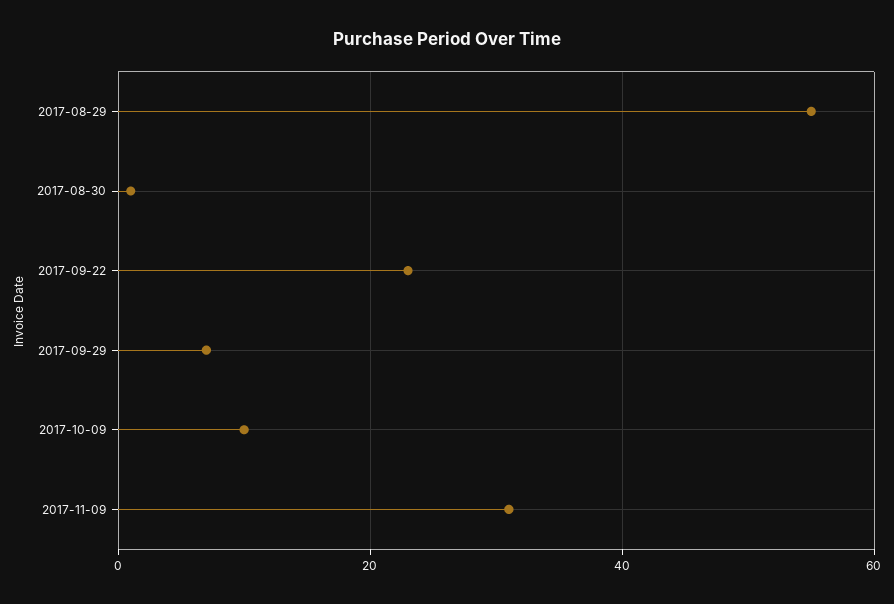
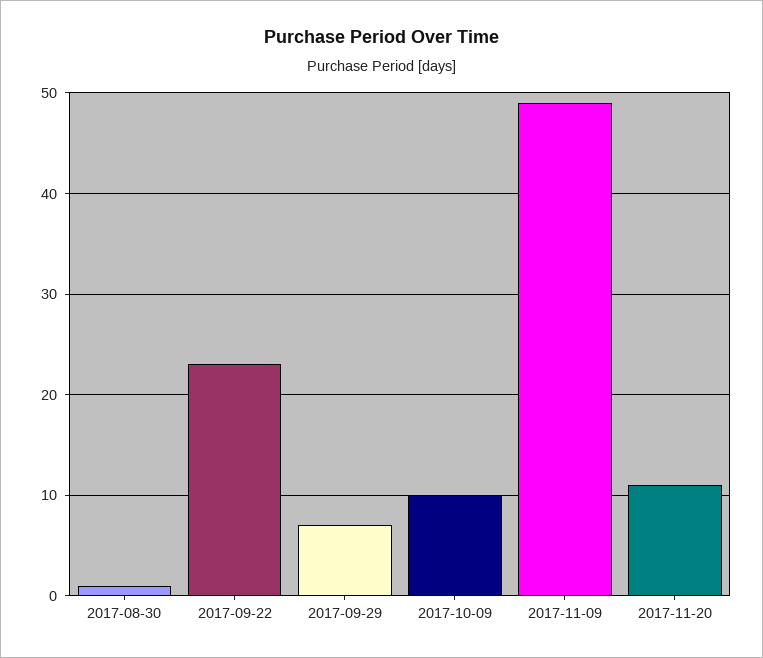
2017-08-29: 55 -> none
2017-11-09: 30 -> 49
2017-11-20: none -> 11

